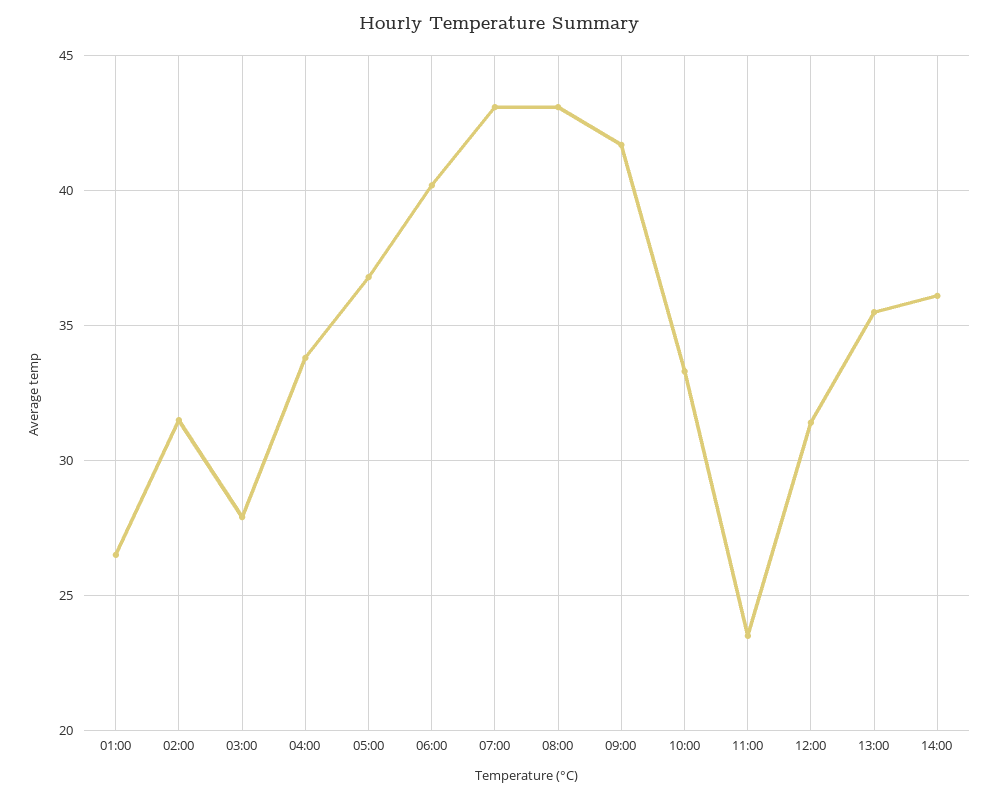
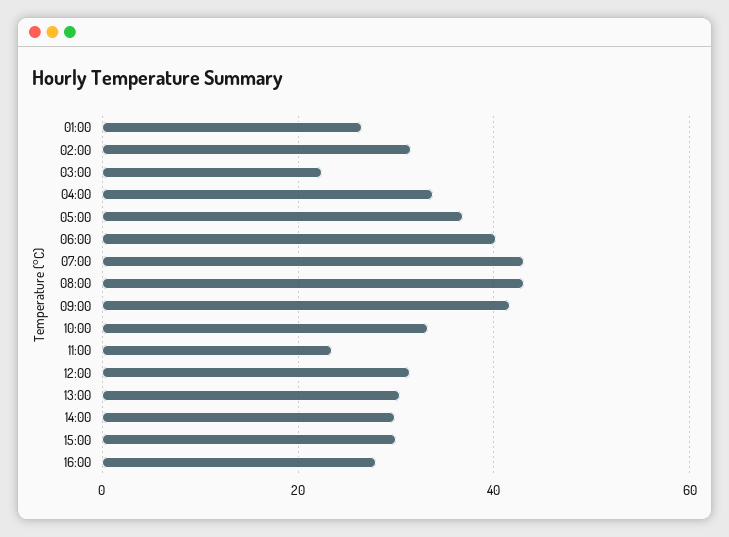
03:00: 28 -> 22
13:00: 35.5 -> 30
14:00: 36 -> 30
15:00: none -> 30
16:00: none -> 28

